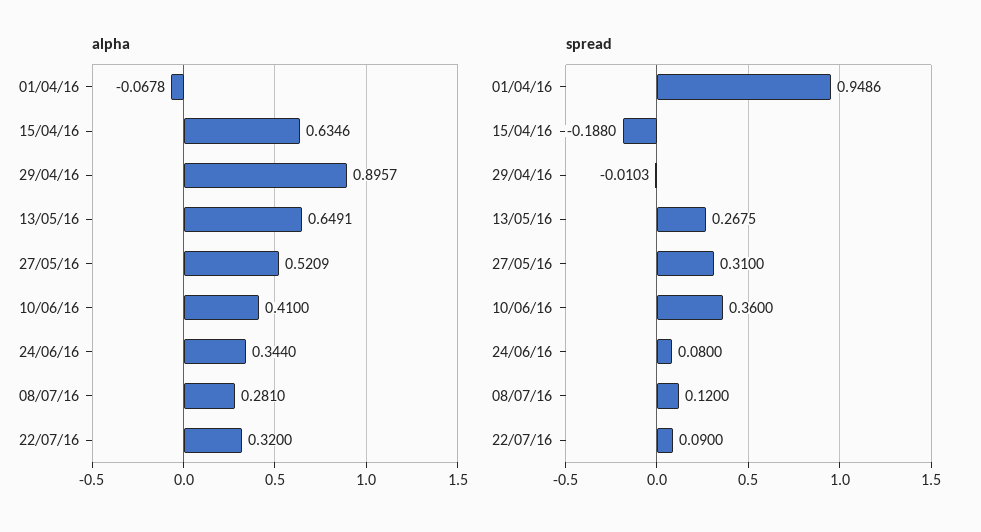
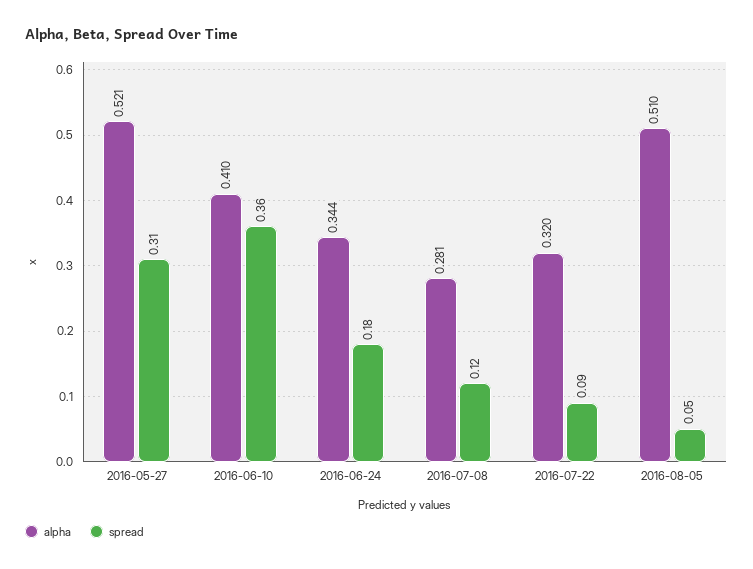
alpha, 01/04/16: -0.0678 -> none
alpha, 15/04/16: 0.6346 -> none
alpha, 29/04/16: 0.8957 -> none
alpha, 13/05/16: 0.6491 -> none
spread, 01/04/16: 0.9486 -> none
spread, 15/04/16: -0.188 -> none
spread, 29/04/16: -0.0103 -> none
spread, 13/05/16: 0.2675 -> none
spread, 24/06/16: 0.08 -> 0.18
alpha, 2016-08-05: none -> 0.51
spread, 2016-08-05: none -> 0.05

